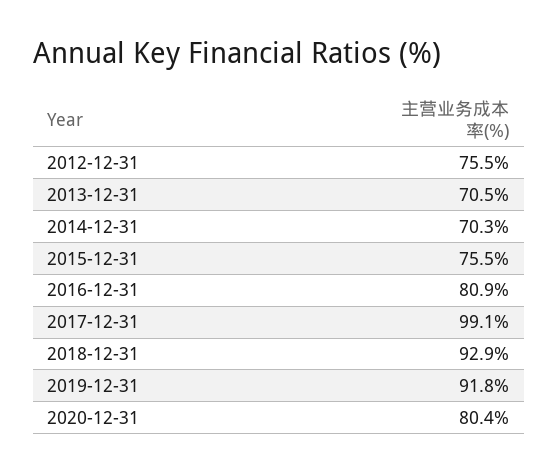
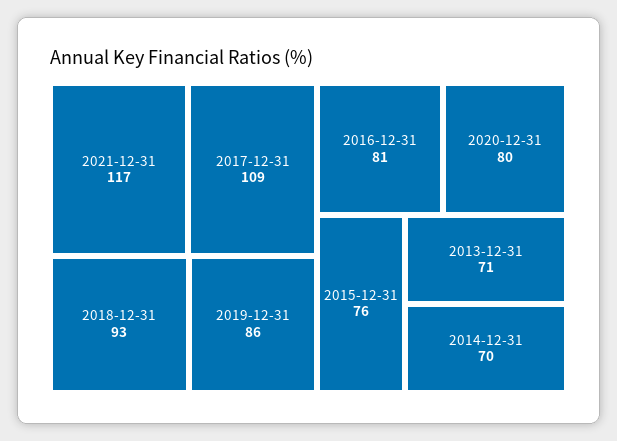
2012-12-31: 75.5 -> none
2017-12-31: 99.1 -> 109
2019-12-31: 91.8 -> 86
2021-12-31: none -> 117

